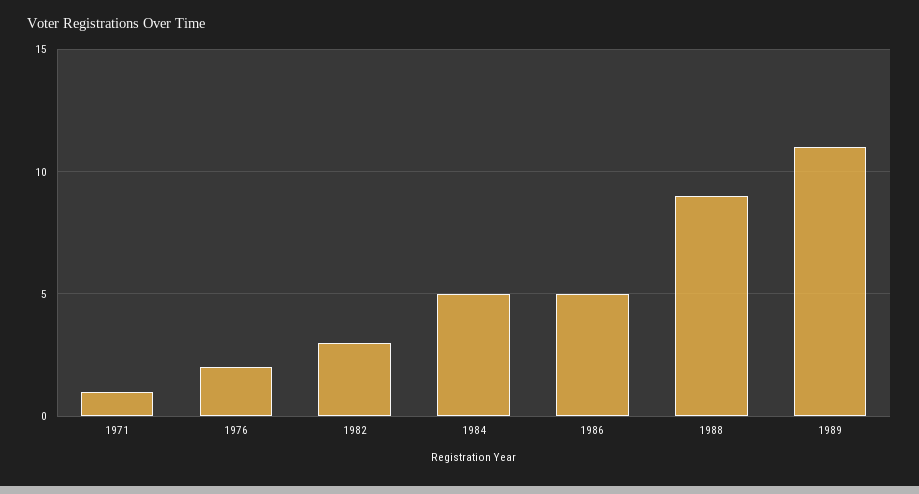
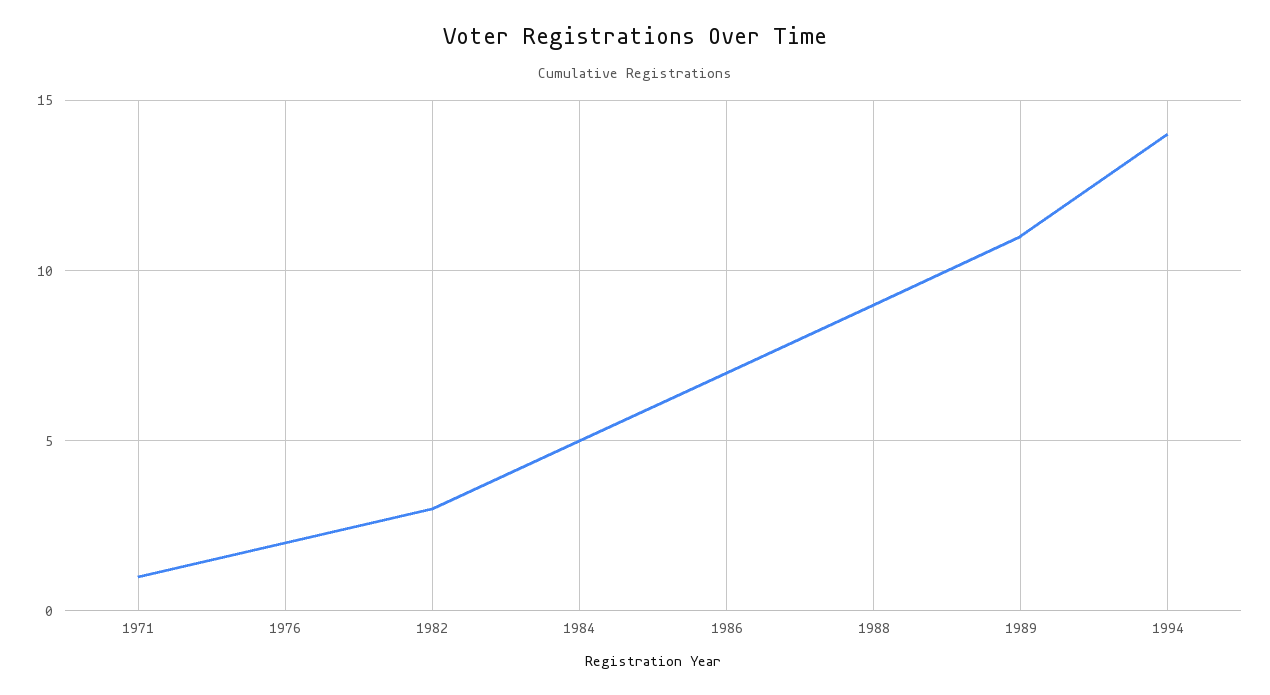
1986: 5 -> 7
1994: none -> 14

